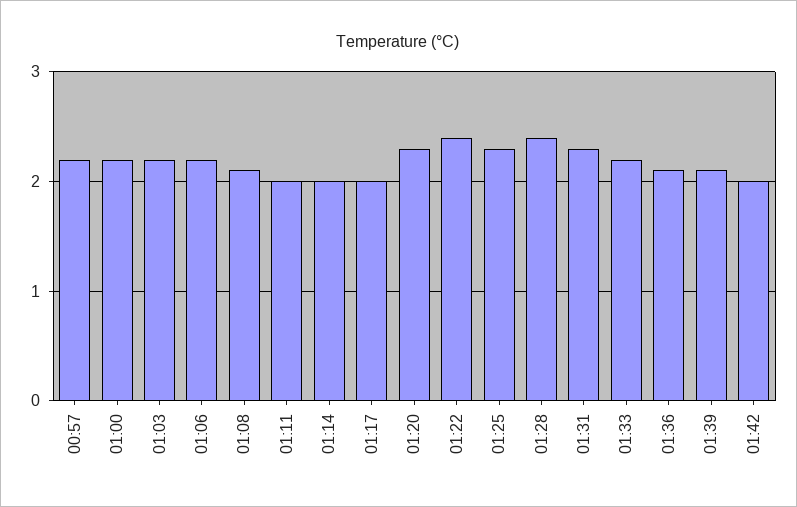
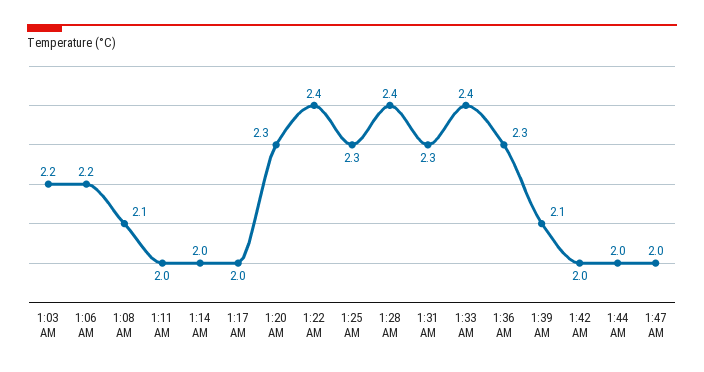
00:57: 2.2 -> none
01:00: 2.2 -> none
01:33: 2.2 -> 2.4
01:36: 2.1 -> 2.3
1:44 AM: none -> 2
1:47 AM: none -> 2

